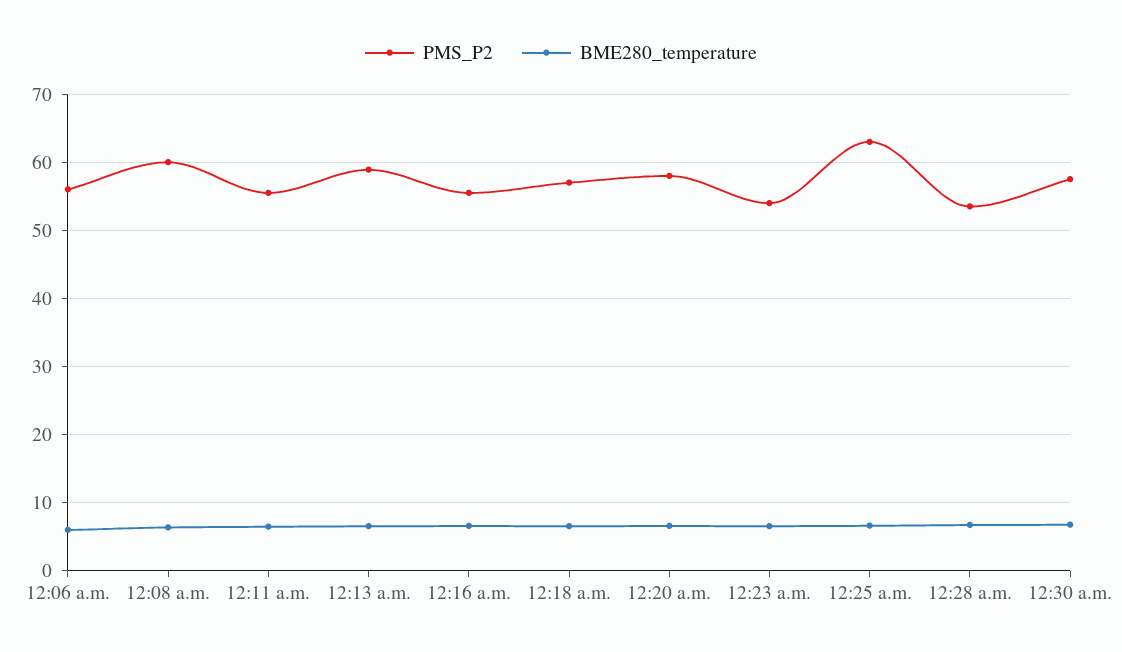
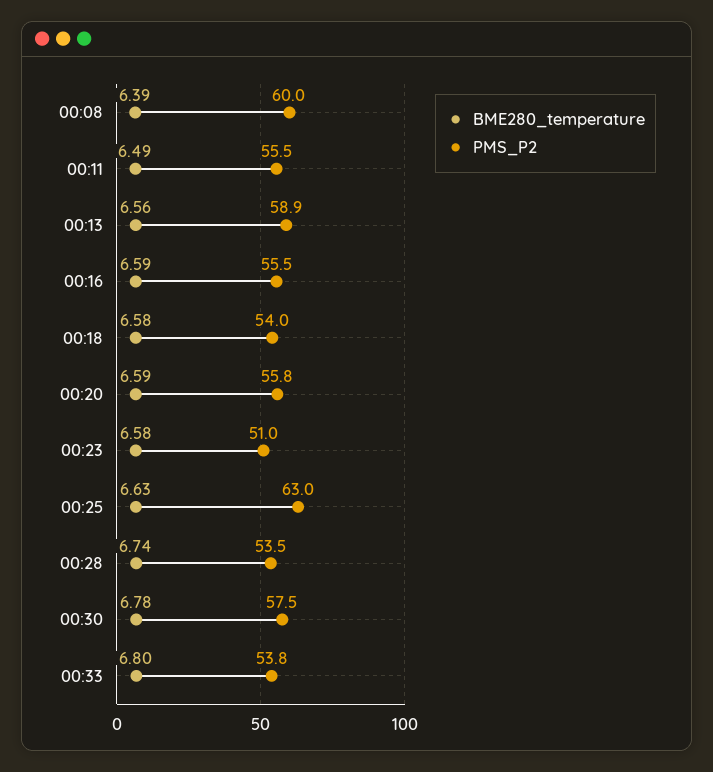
PMS_P2, 12:06 a.m.: 56 -> none
BME280_temperature, 12:06 a.m.: 6 -> none
PMS_P2, 12:18 a.m.: 57 -> 54
PMS_P2, 12:20 a.m.: 58 -> 55.8
PMS_P2, 12:23 a.m.: 54 -> 51
BME280_temperature, 00:33: none -> 6.8
PMS_P2, 00:33: none -> 53.8

